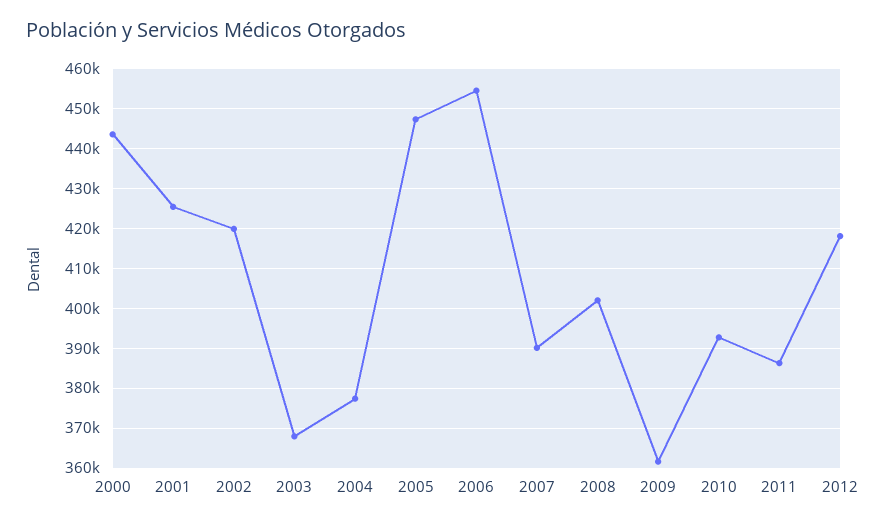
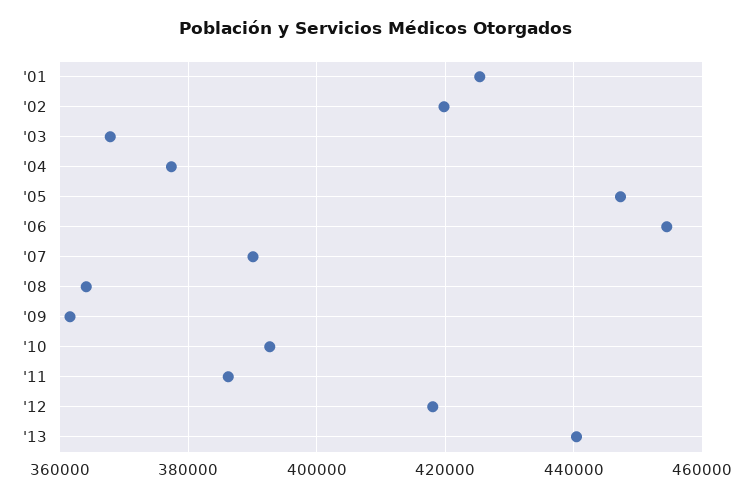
2000: 444000 -> none
2008: 402000 -> 364000
'13: none -> 440000

